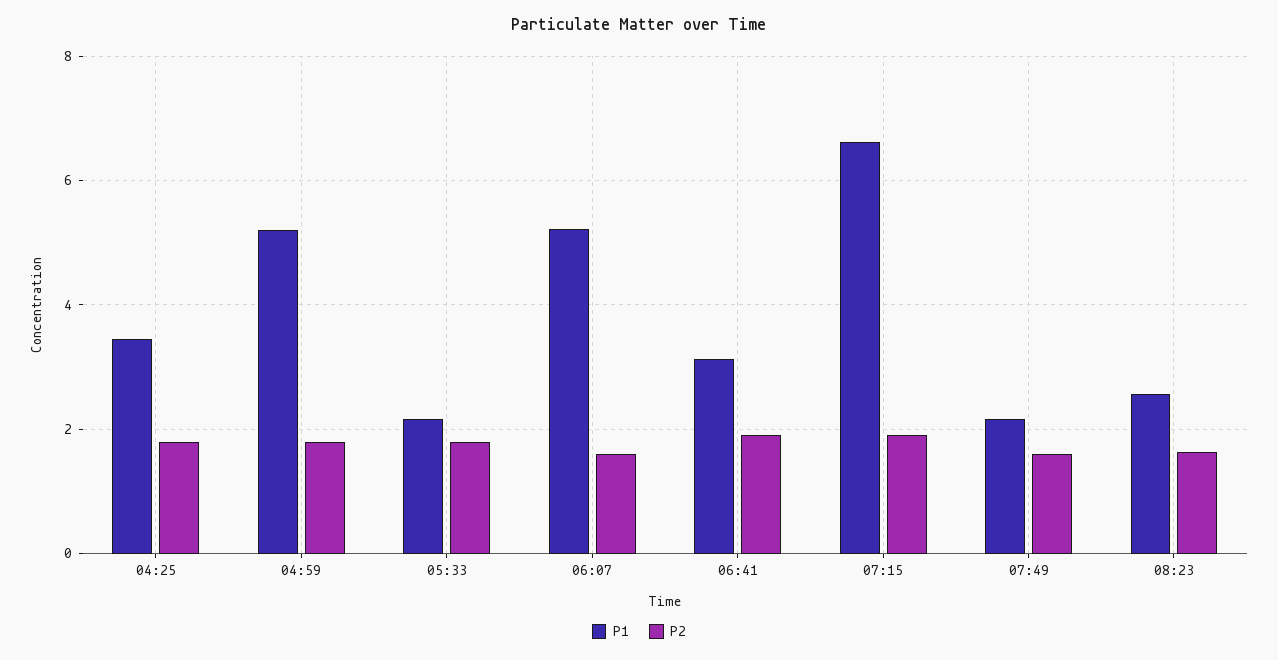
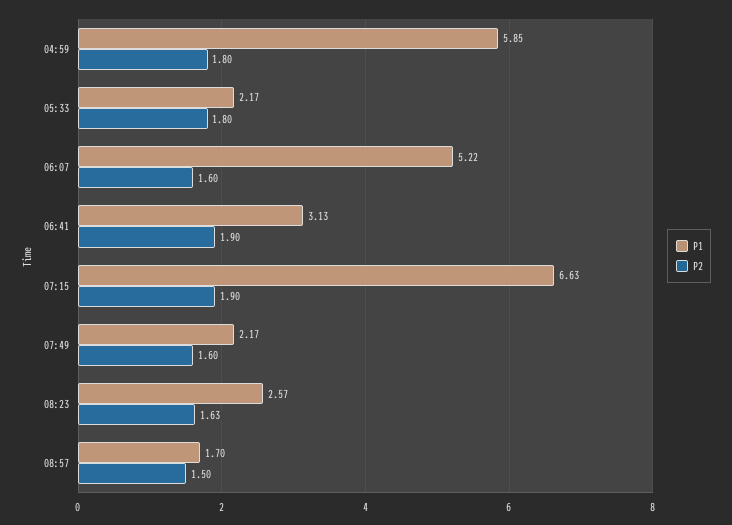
P1, 04:25: 3.4 -> none
P2, 04:25: 1.8 -> none
P1, 04:59: 5.2 -> 5.85
P1, 08:57: none -> 1.7
P2, 08:57: none -> 1.5

